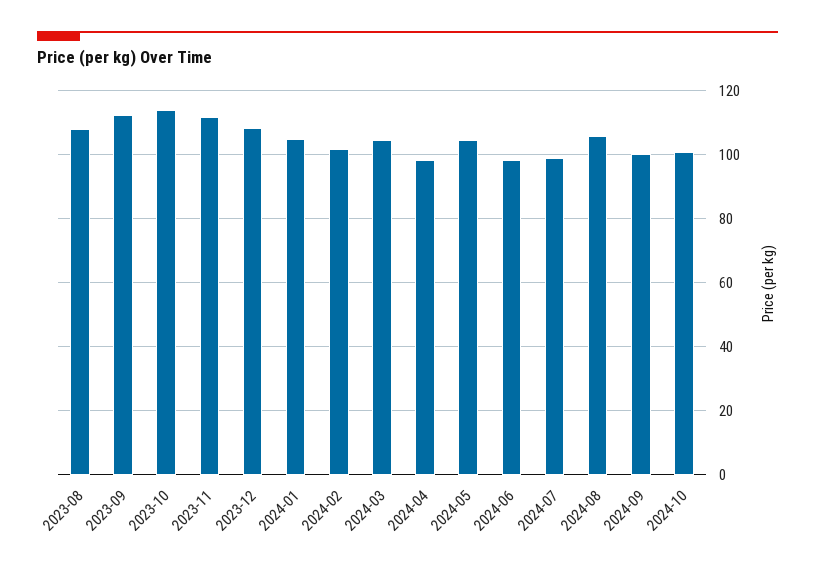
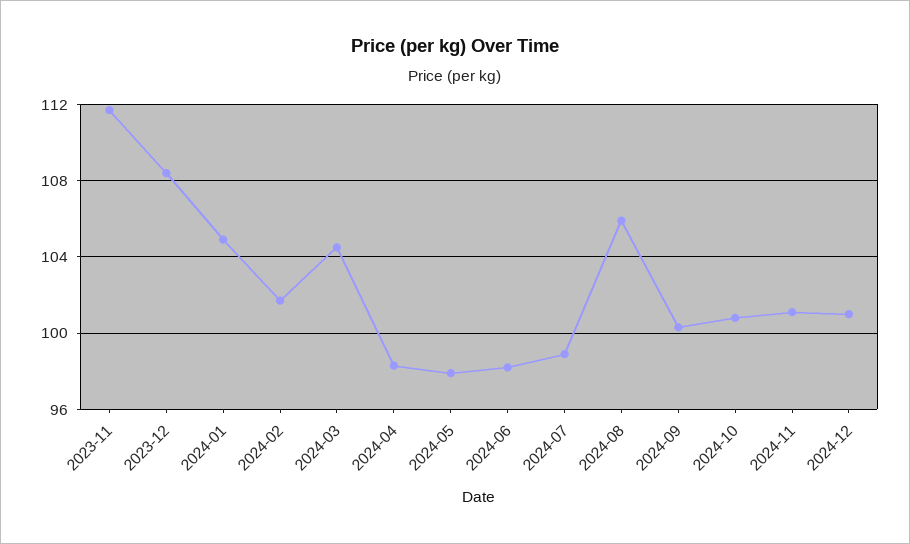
2023-08: 108 -> none
2023-09: 112 -> none
2023-10: 114 -> none
2024-05: 104 -> 98
2024-11: none -> 101
2024-12: none -> 101

